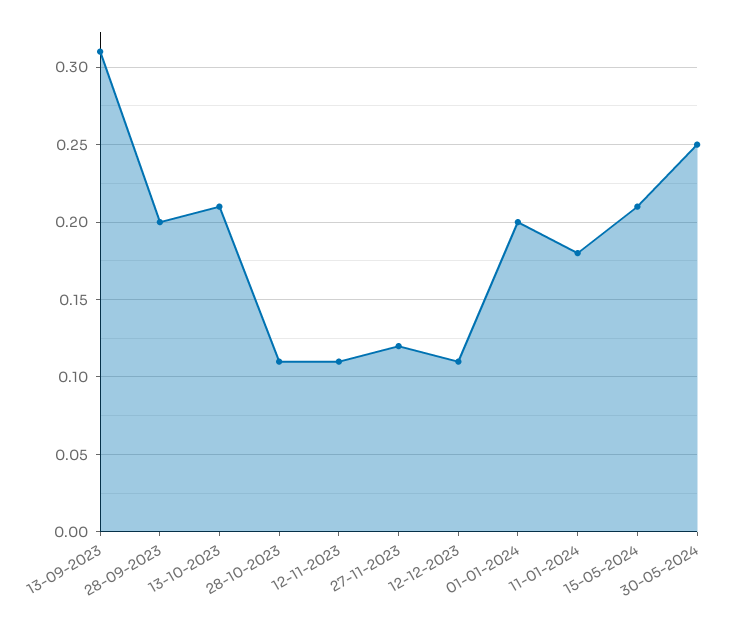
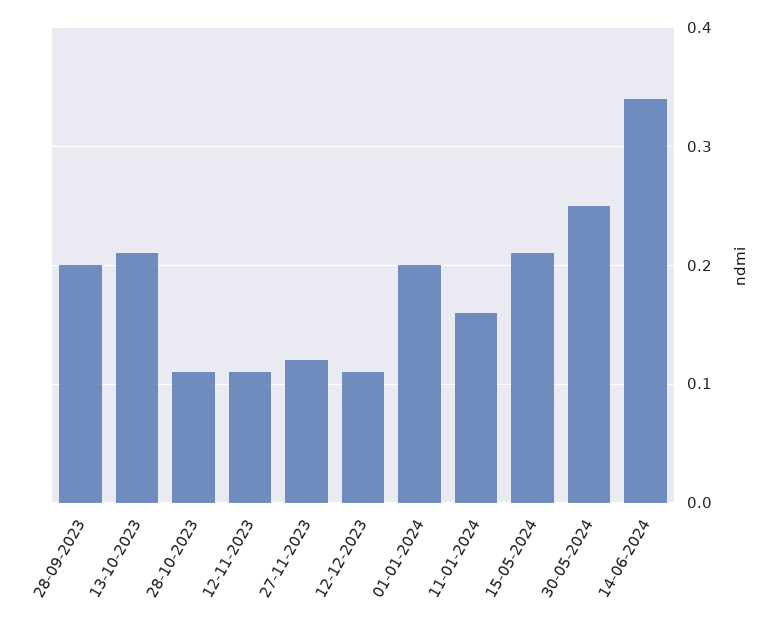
13-09-2023: 0.31 -> none
11-01-2024: 0.18 -> 0.16
14-06-2024: none -> 0.34

